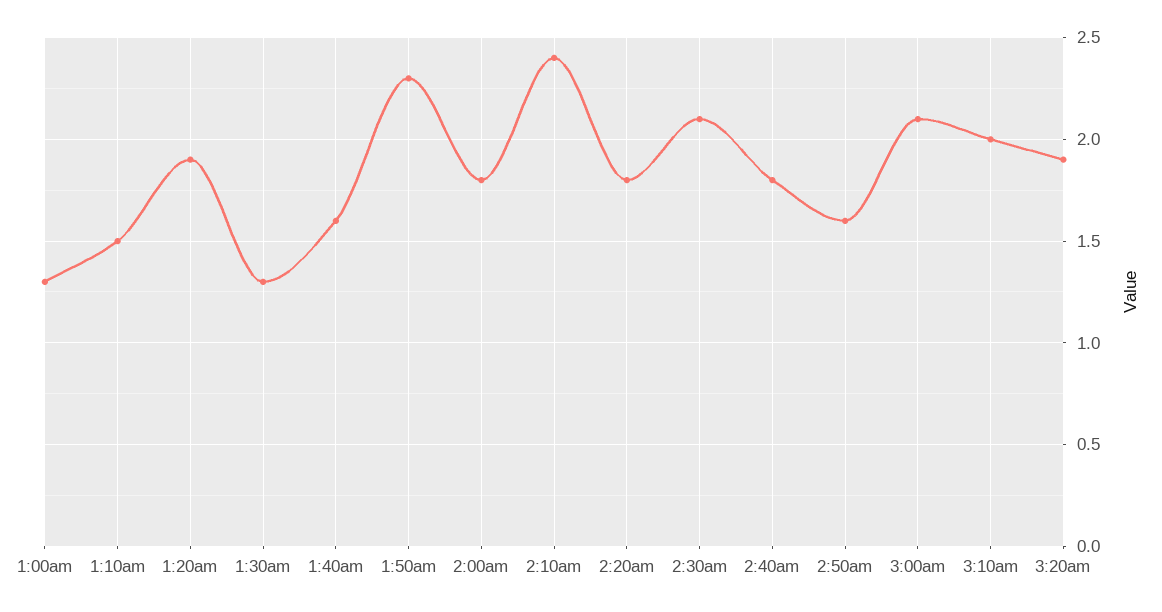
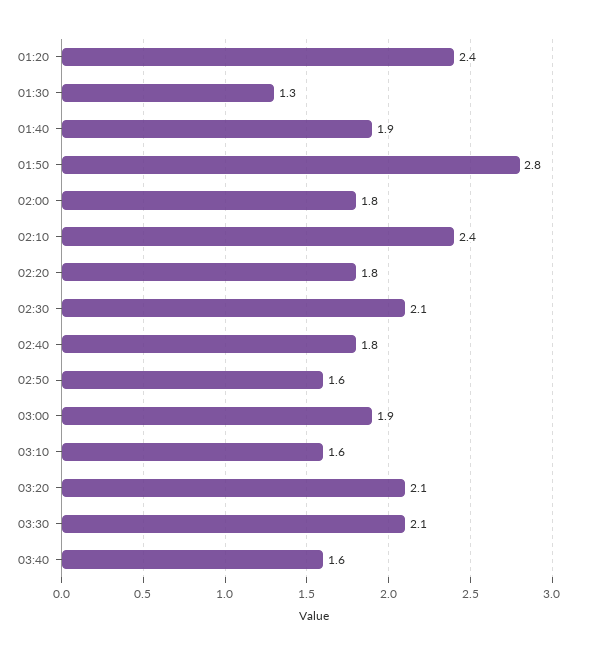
1:00am: 1.3 -> none
1:10am: 1.5 -> none
1:20am: 1.9 -> 2.4
1:40am: 1.6 -> 1.9
1:50am: 2.3 -> 2.8
3:00am: 2.1 -> 1.9
3:10am: 2 -> 1.6
3:20am: 1.9 -> 2.1
03:30: none -> 2.1
03:40: none -> 1.6

